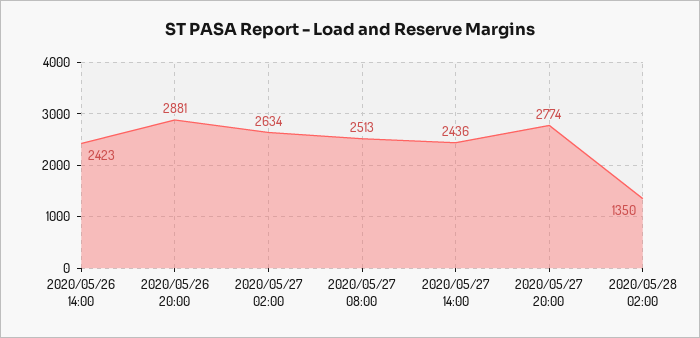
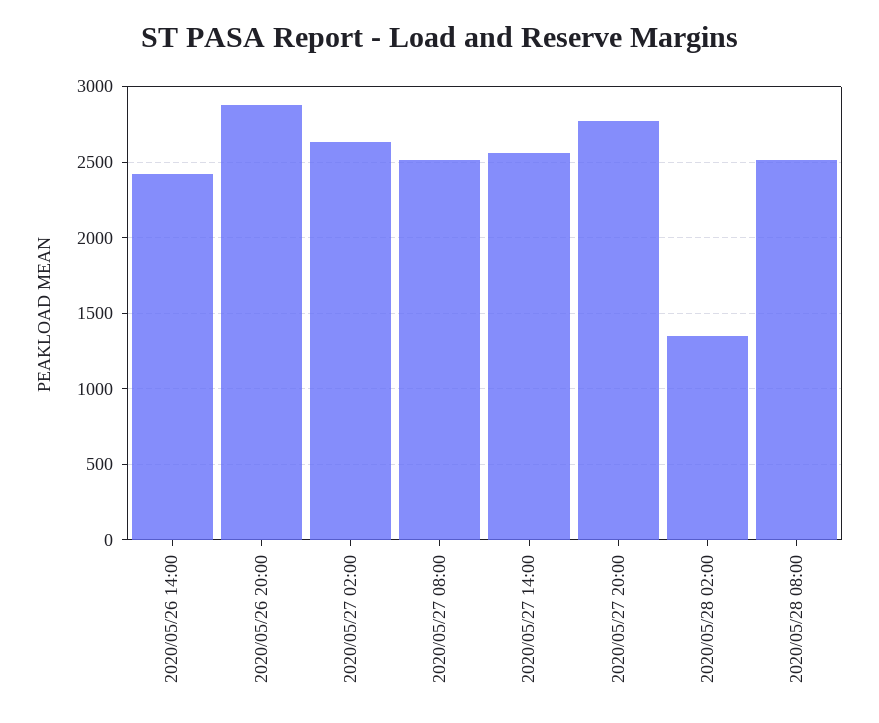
2020/05/27 14:00: 2436 -> 2550
2020/05/28 08:00: none -> 2500

